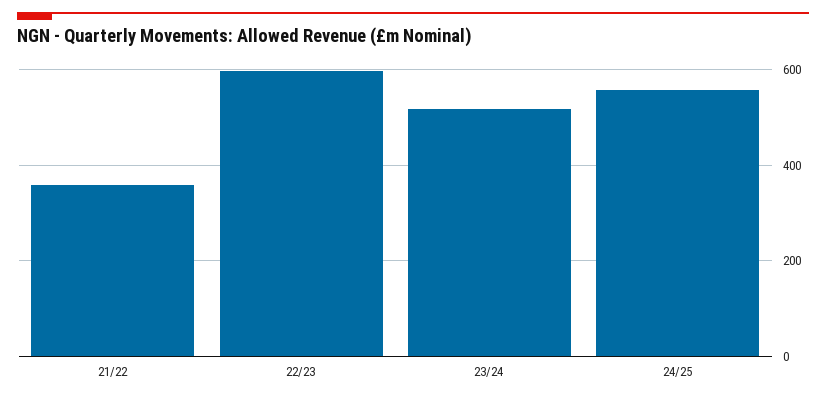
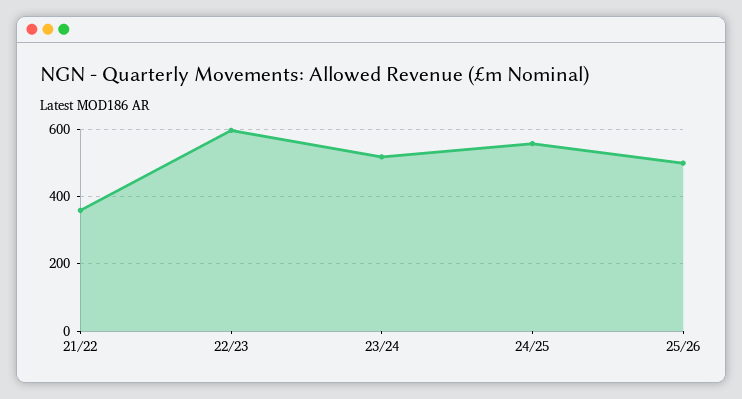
25/26: none -> 500

